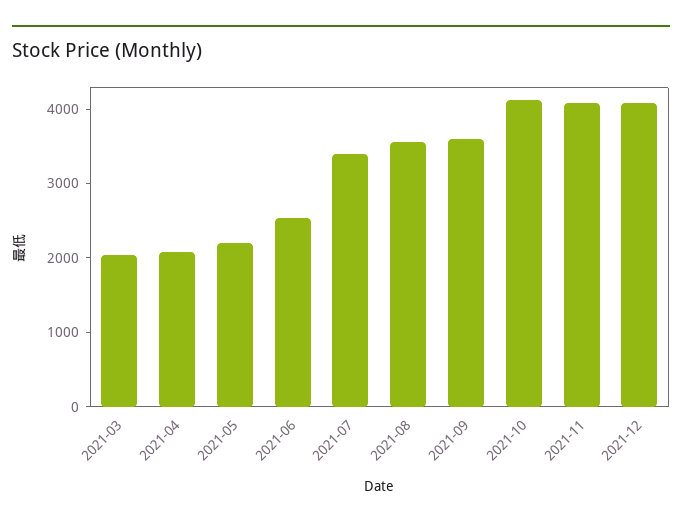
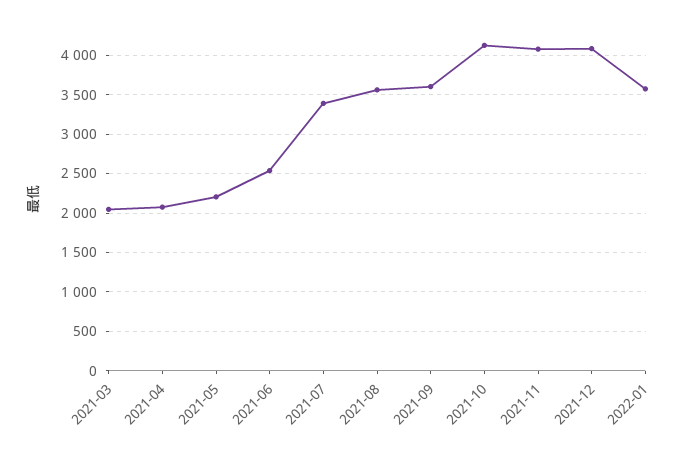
2022-01: none -> 3600

